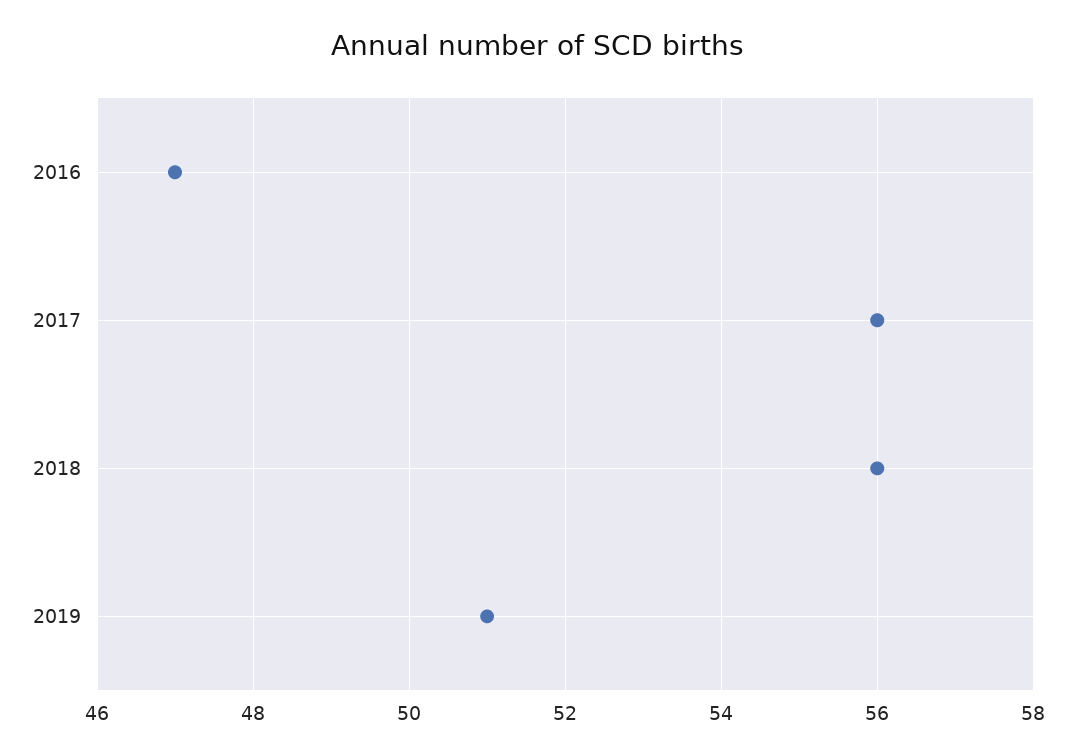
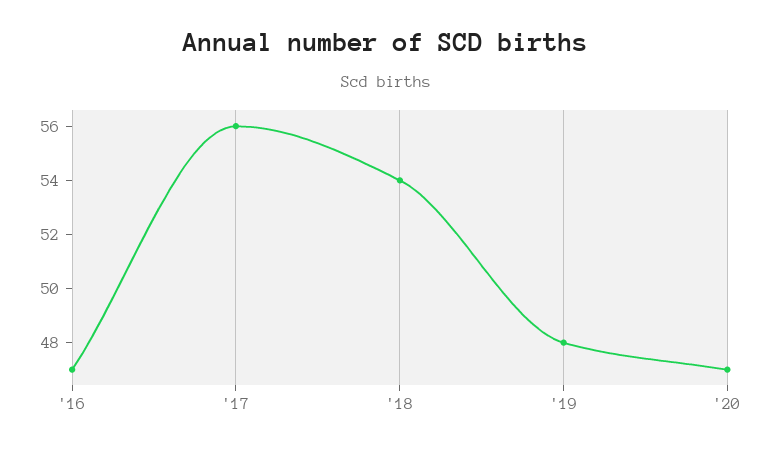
2018: 56 -> 54
2019: 51 -> 48
'20: none -> 47

